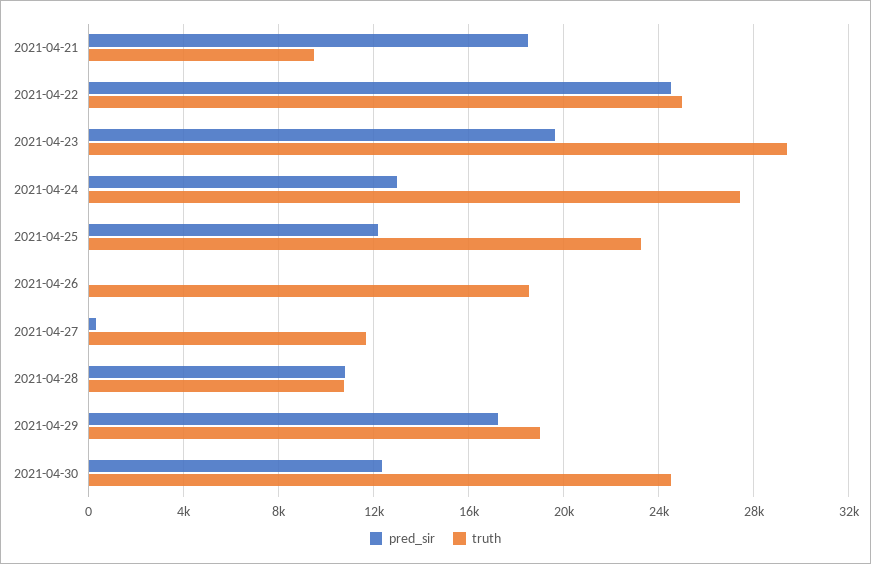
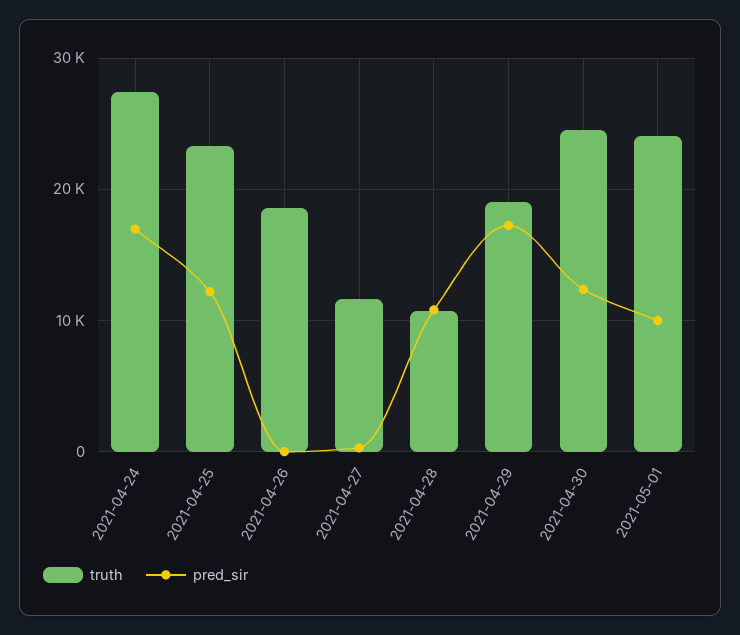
pred_sir, 2021-04-21: 18500 -> none
truth, 2021-04-21: 9500 -> none
pred_sir, 2021-04-22: 24500 -> none
truth, 2021-04-22: 25000 -> none
pred_sir, 2021-04-23: 19500 -> none
truth, 2021-04-23: 29500 -> none
pred_sir, 2021-04-24: 13000 -> 17000
truth, 2021-05-01: none -> 24000
pred_sir, 2021-05-01: none -> 10000

